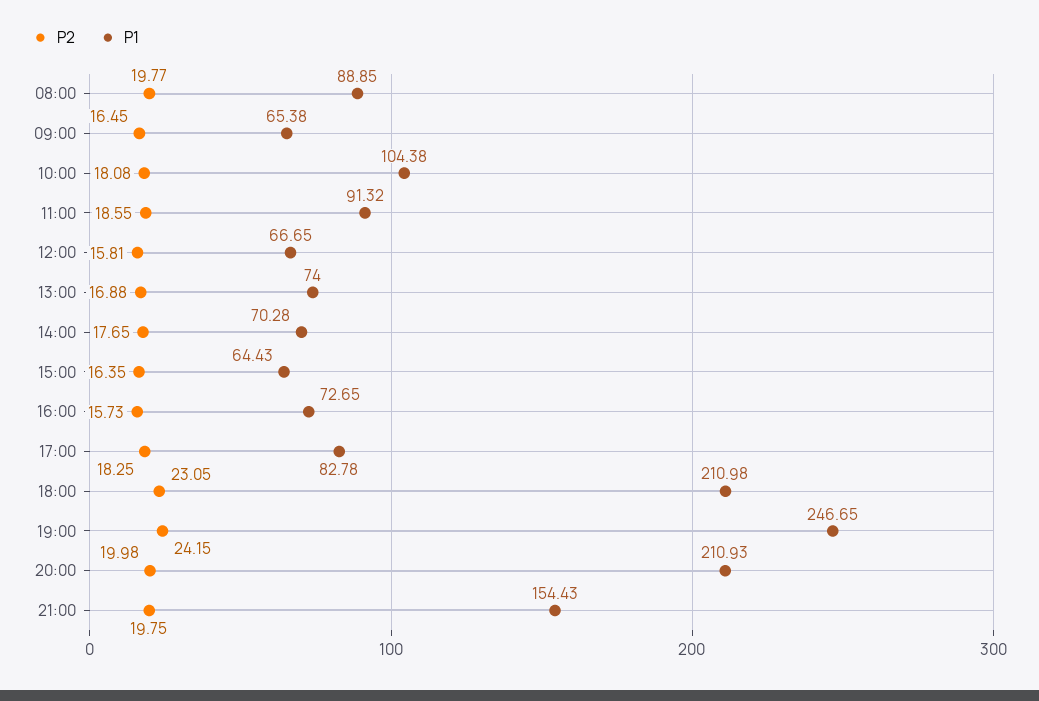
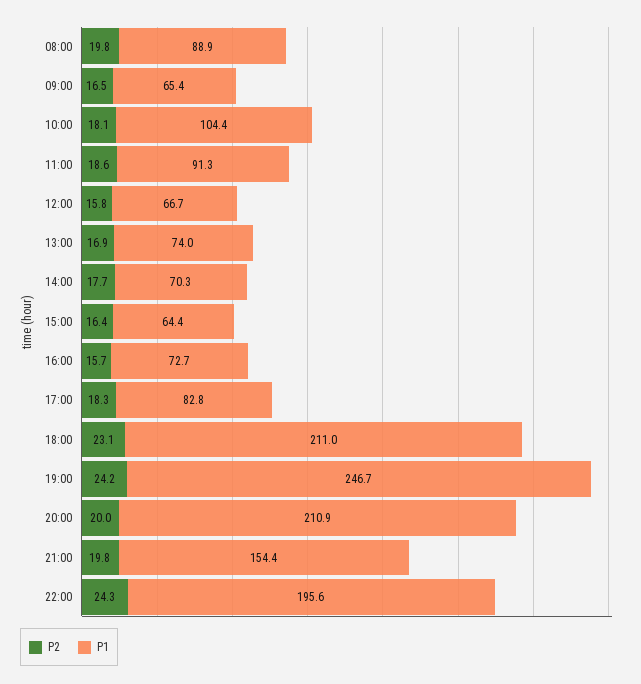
P2, 22:00: none -> 24.3
P1, 22:00: none -> 195.6

